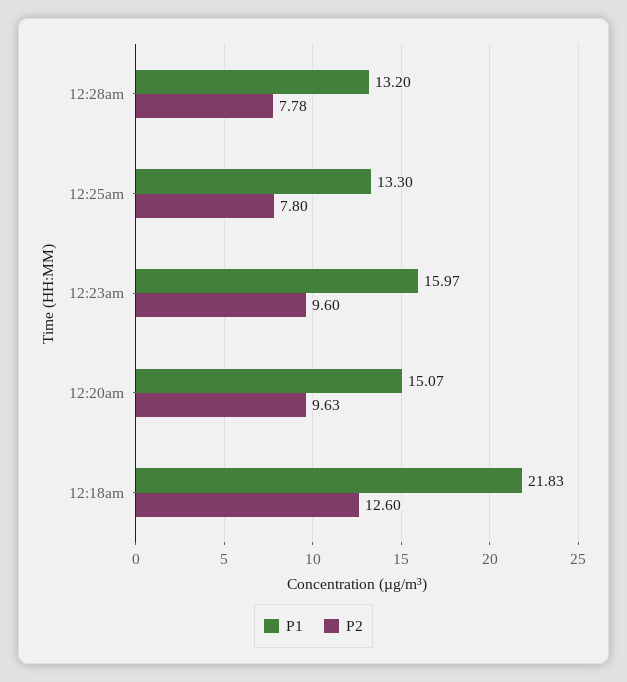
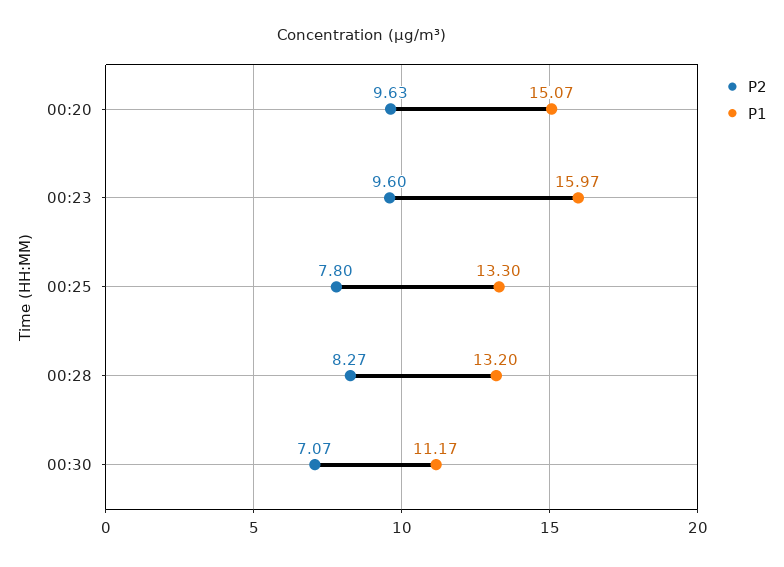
P2, 12:28am: 7.78 -> 8.27
P1, 12:18am: 21.83 -> none
P2, 12:18am: 12.6 -> none
P2, 00:30: none -> 7.07
P1, 00:30: none -> 11.17

